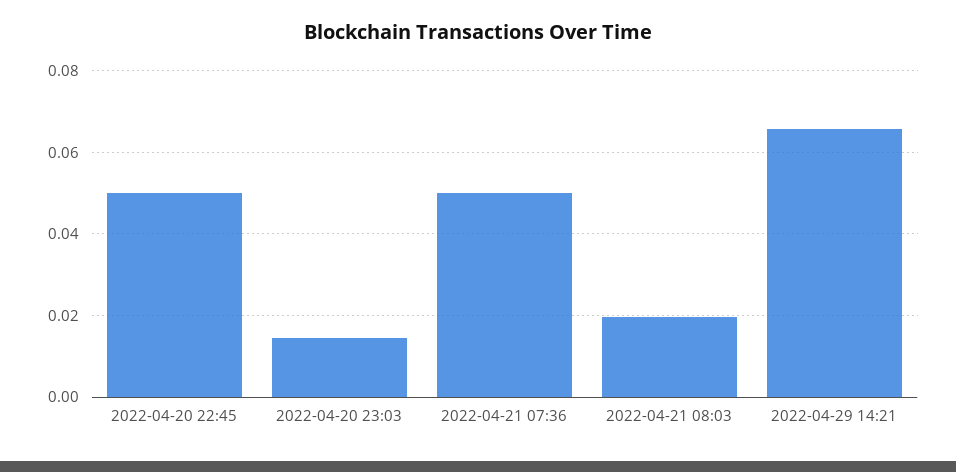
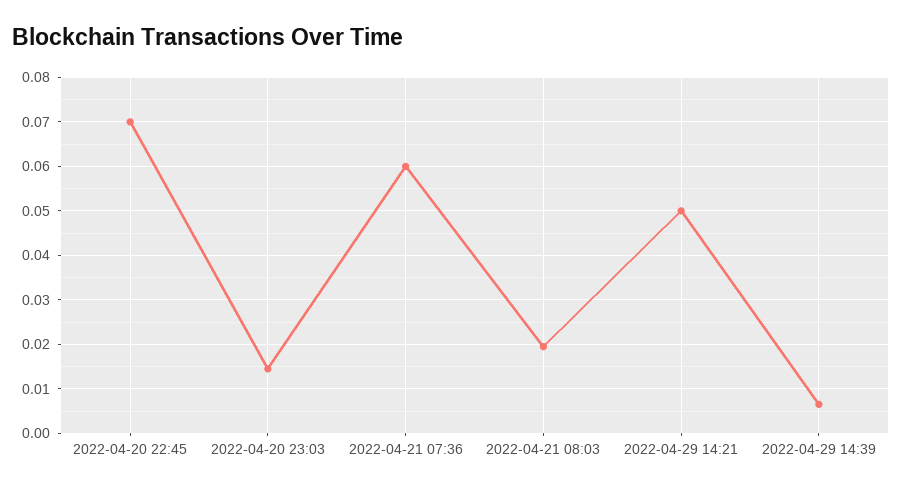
2022-04-20 22:45: 0.05 -> 0.07
2022-04-21 07:36: 0.05 -> 0.06
2022-04-29 14:21: 0.066 -> 0.05
2022-04-29 14:39: none -> 0.006

